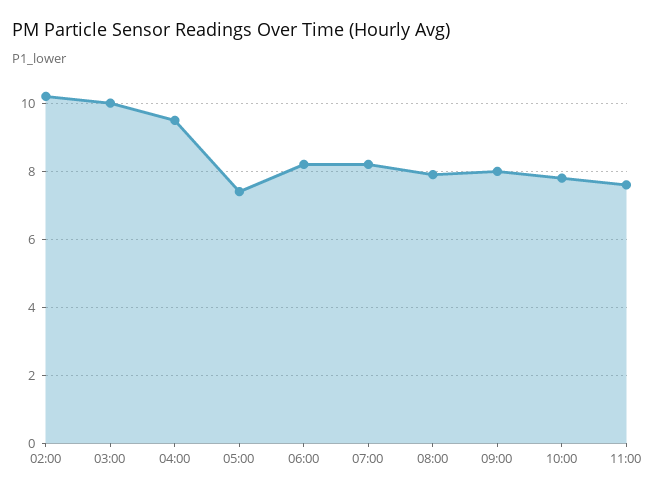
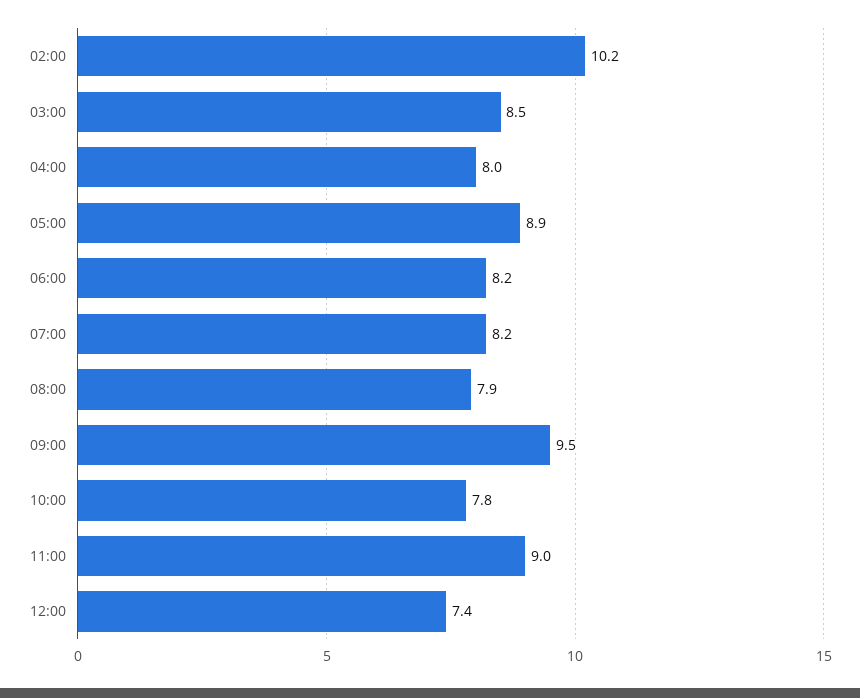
03:00: 10 -> 8.5
04:00: 9.5 -> 8
05:00: 7.5 -> 8.9
09:00: 8 -> 9.5
11:00: 7.5 -> 9
12:00: none -> 7.4

